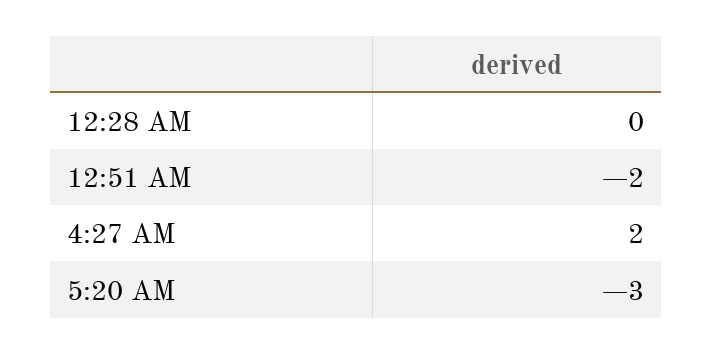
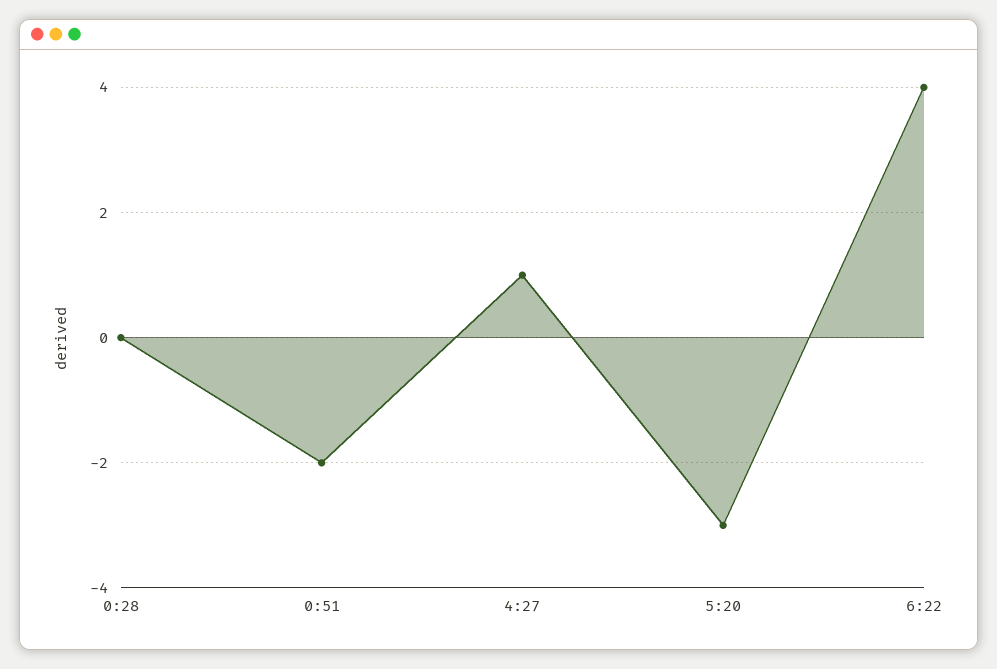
4:27 AM: 2 -> 1
6:22: none -> 4

